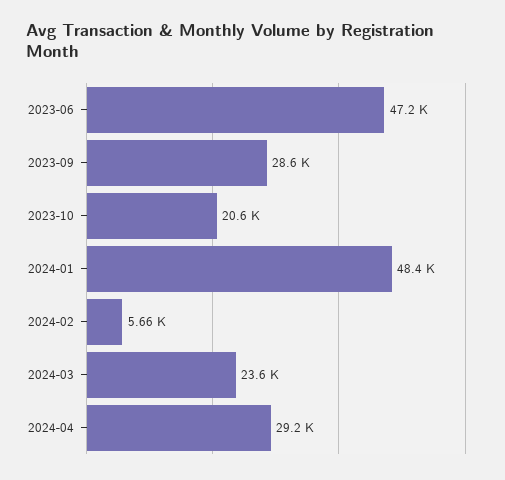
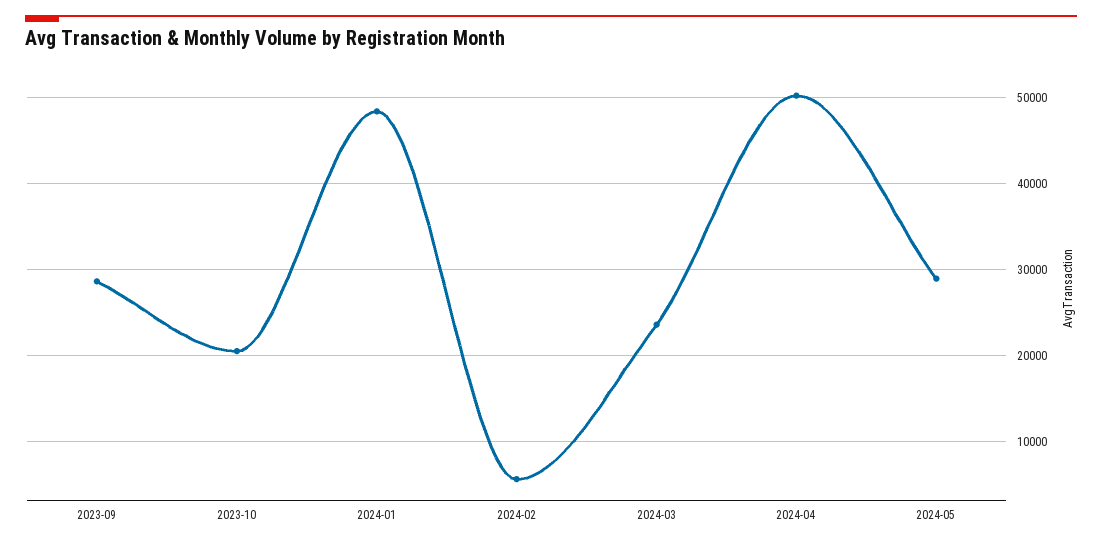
2023-06: 47200 -> none
2024-04: 29200 -> 50000
2024-05: none -> 29000

